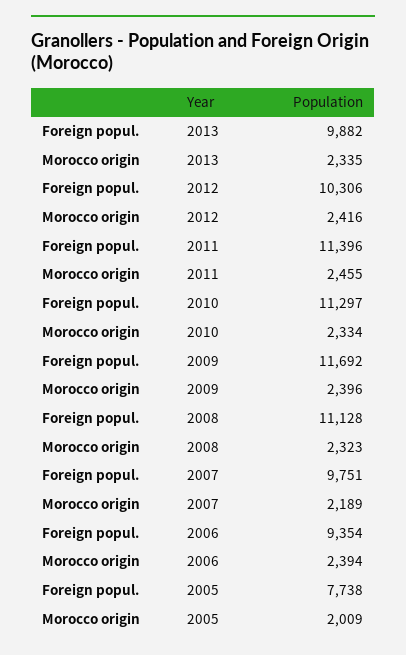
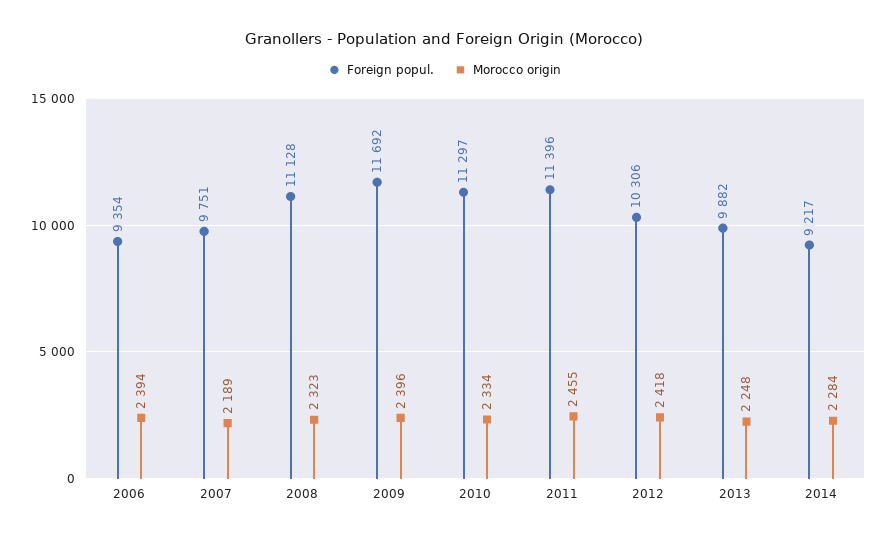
Morocco origin, 2013: 2335 -> 2248
Morocco origin, 2012: 2416 -> 2418
Foreign popul., 2005: 7738 -> none
Morocco origin, 2005: 2009 -> none
Foreign popul., 2014: none -> 9217
Morocco origin, 2014: none -> 2284

